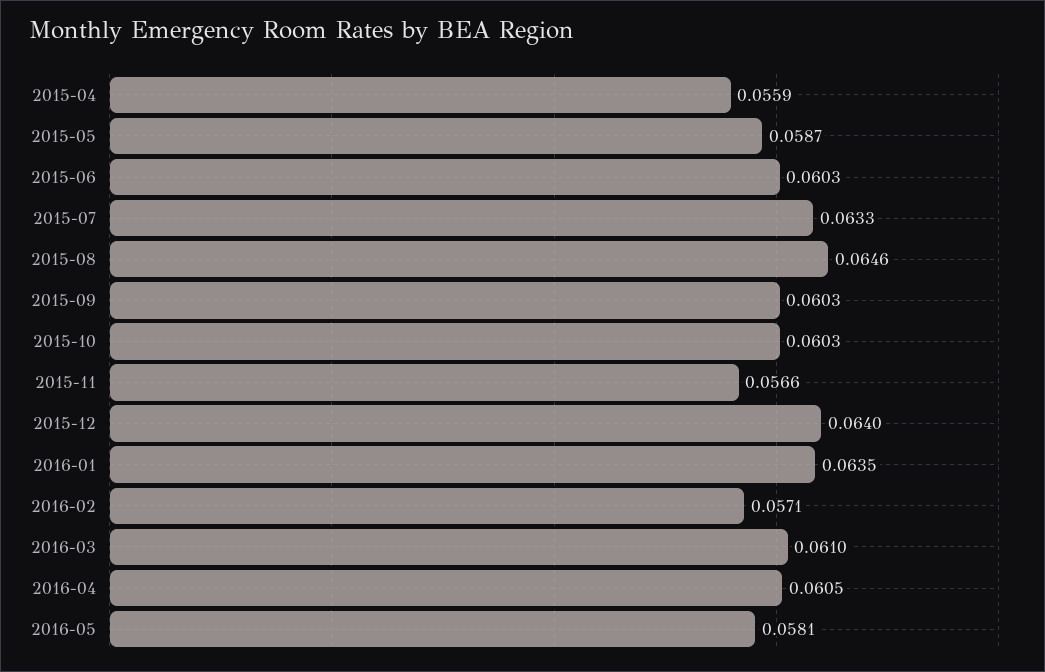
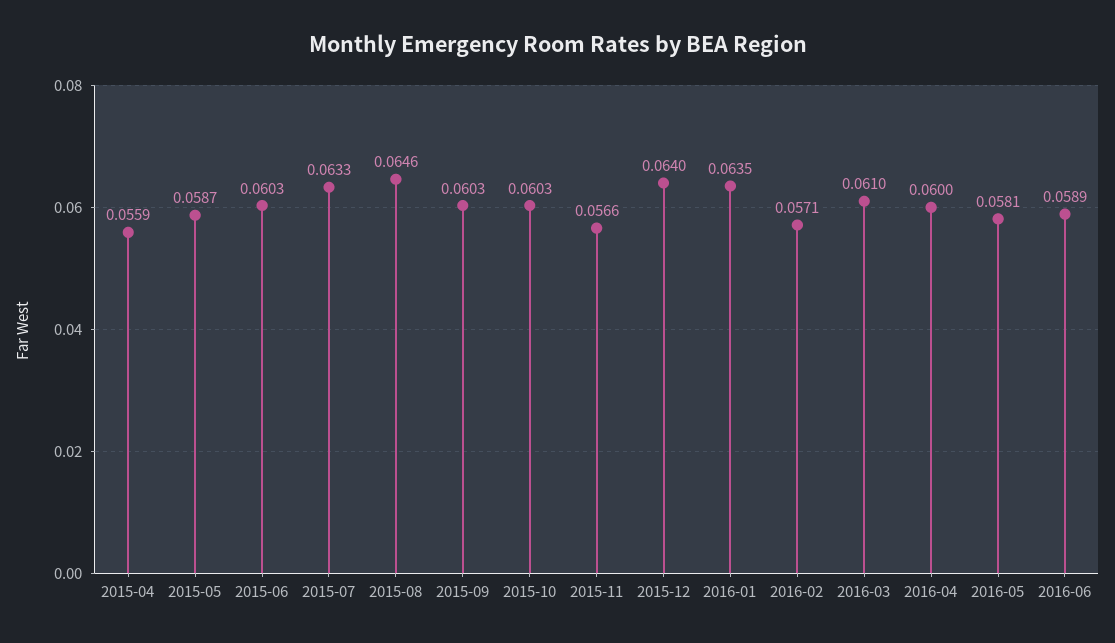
2016-04: 0.0605 -> 0.06
2016-06: none -> 0.0589

